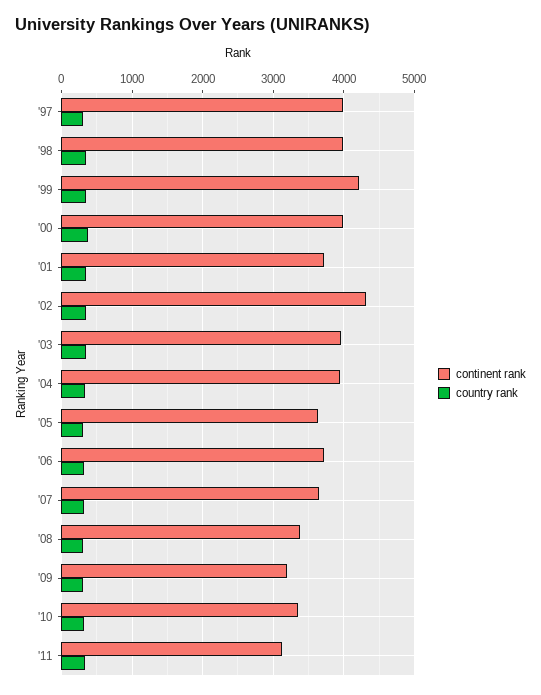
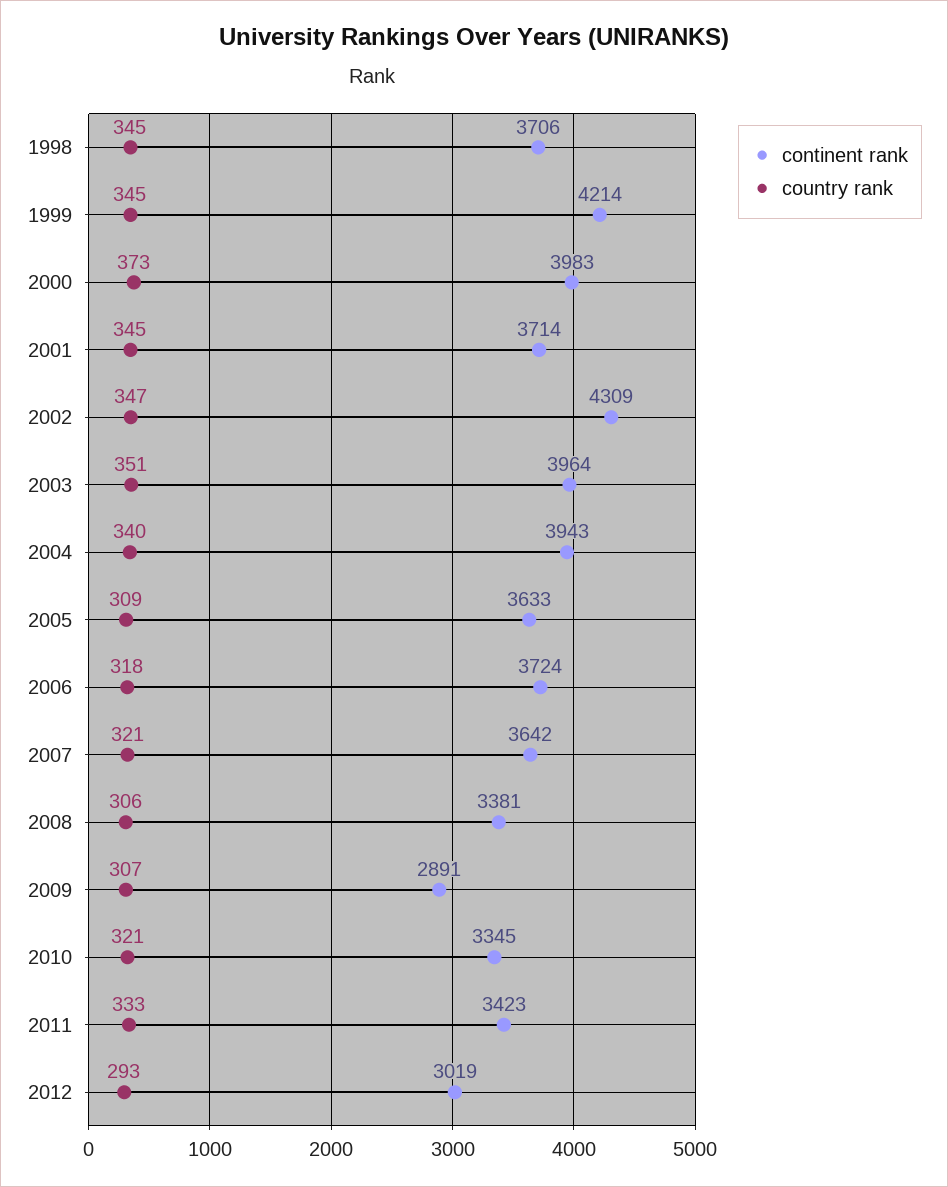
continent rank, '97: 4000 -> none
country rank, '97: 300 -> none
continent rank, '98: 4000 -> 3706
continent rank, '09: 3200 -> 2891
continent rank, '11: 3100 -> 3423
continent rank, 2012: none -> 3019
country rank, 2012: none -> 293

